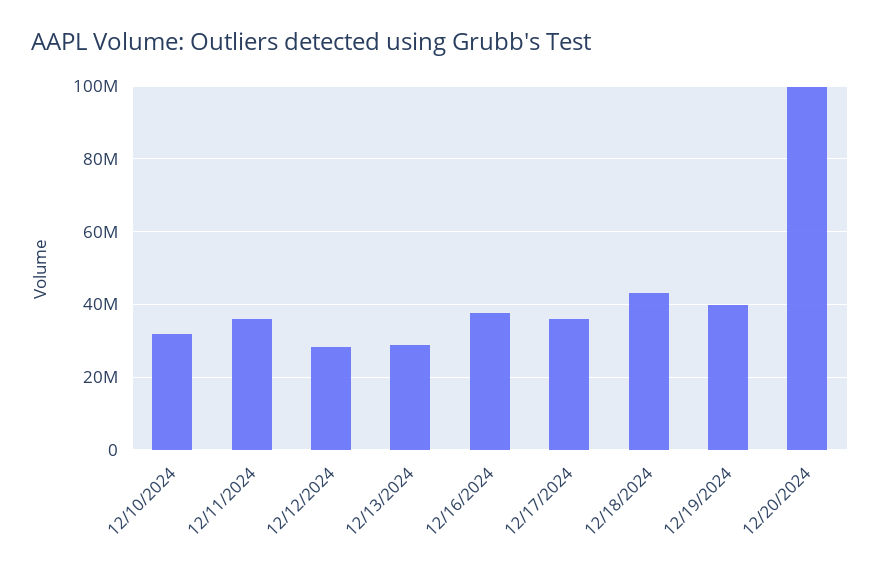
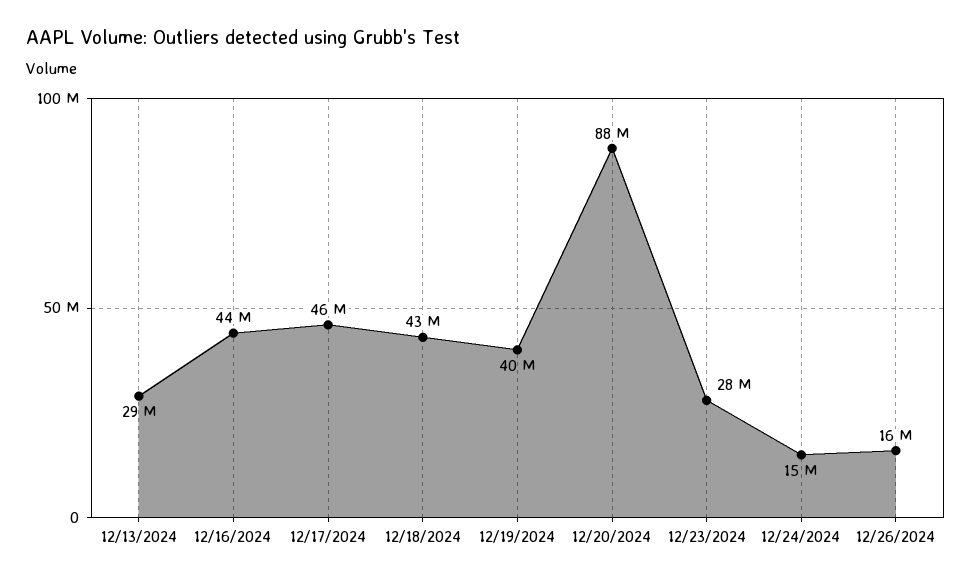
12/10/2024: 32000000 -> none
12/11/2024: 36000000 -> none
12/12/2024: 28000000 -> none
12/16/2024: 38000000 -> 44000000
12/17/2024: 36000000 -> 46000000
12/20/2024: 100000000 -> 88000000
12/23/2024: none -> 28000000
12/24/2024: none -> 15000000
12/26/2024: none -> 16000000

